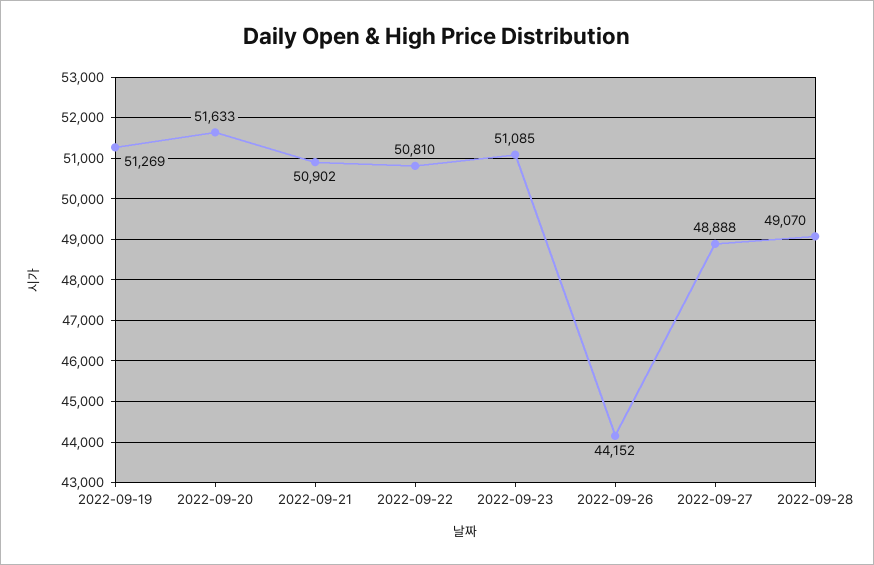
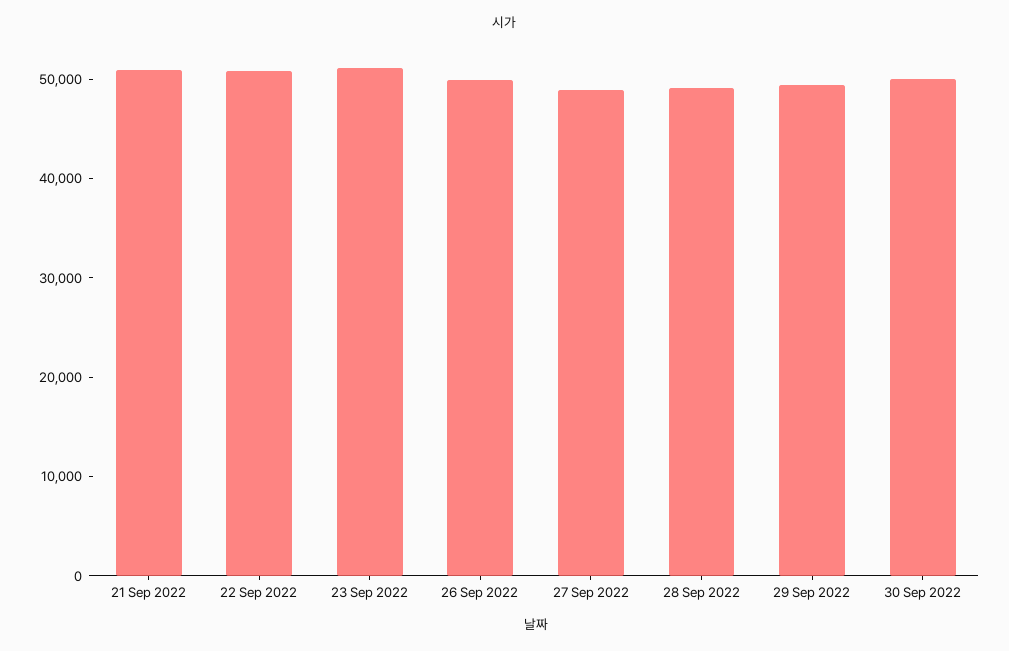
2022-09-19: 51269 -> none
2022-09-20: 51633 -> none
2022-09-26: 44152 -> 50000
29 Sep 2022: none -> 50000
30 Sep 2022: none -> 50000

